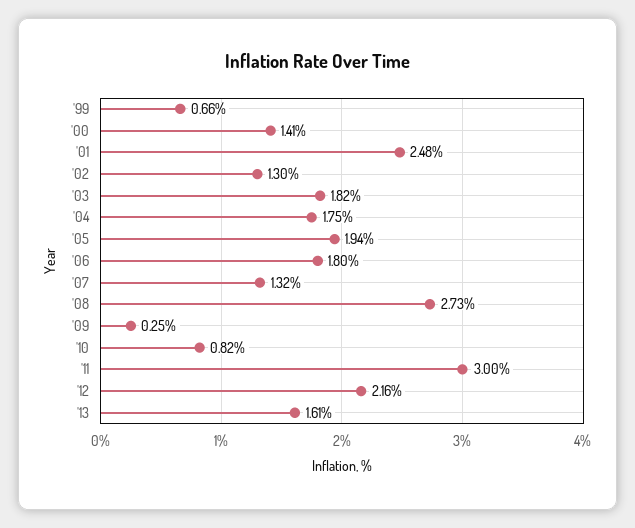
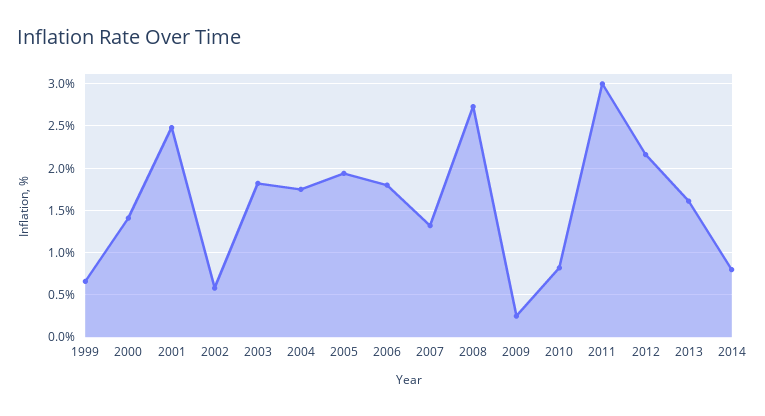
'02: 1.3 -> 0.6
2014: none -> 0.8

